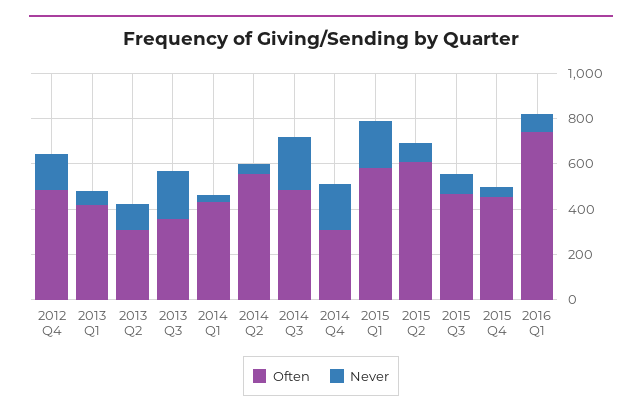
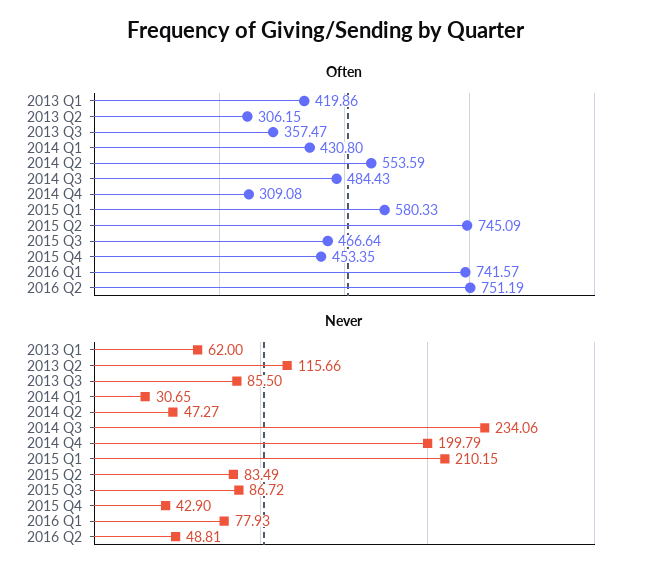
Often, 2012 Q4: 500 -> none
Never, 2012 Q4: 150 -> none
Never, 2013 Q3: 200 -> 85.5
Often, 2015 Q2: 600 -> 745.09
Often, 2016 Q2: none -> 751.19
Never, 2016 Q2: none -> 48.81

